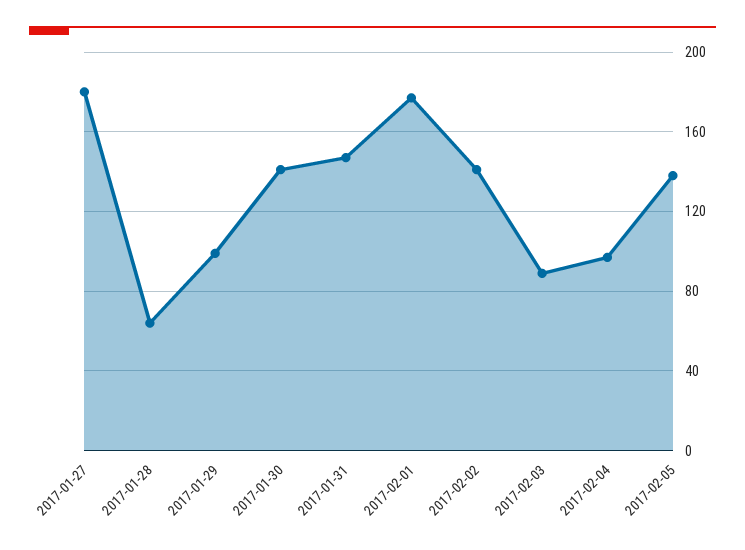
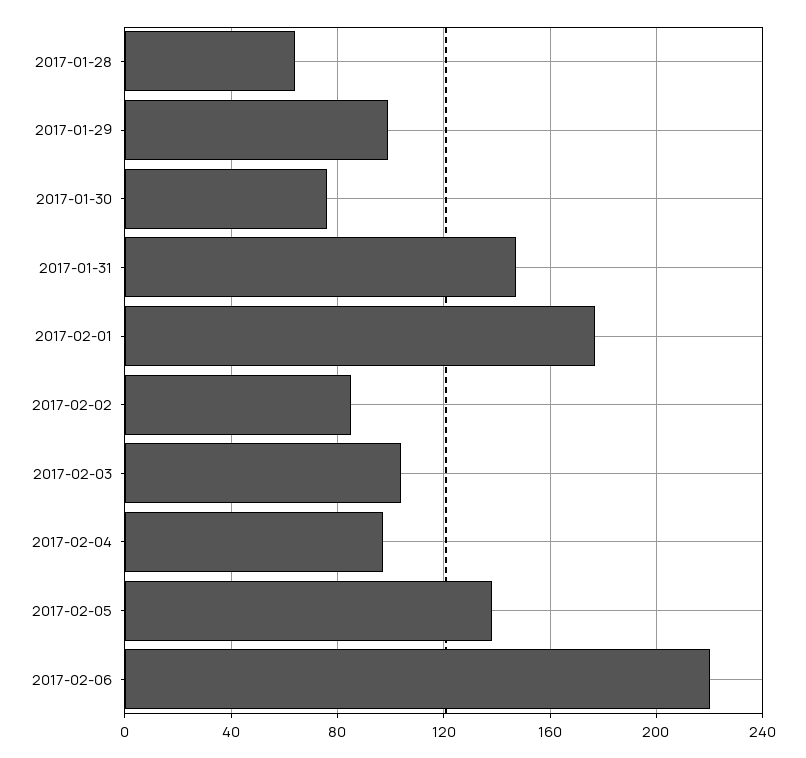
2017-01-27: 180 -> none
2017-01-30: 140 -> 75
2017-02-02: 140 -> 85
2017-02-03: 90 -> 105
2017-02-06: none -> 220

